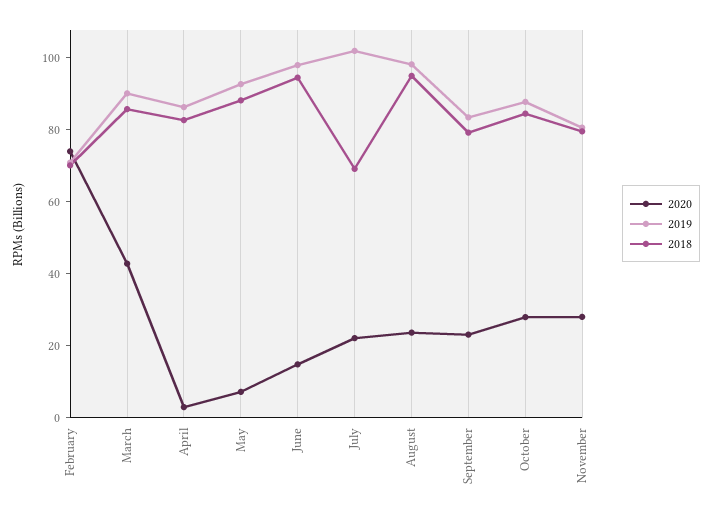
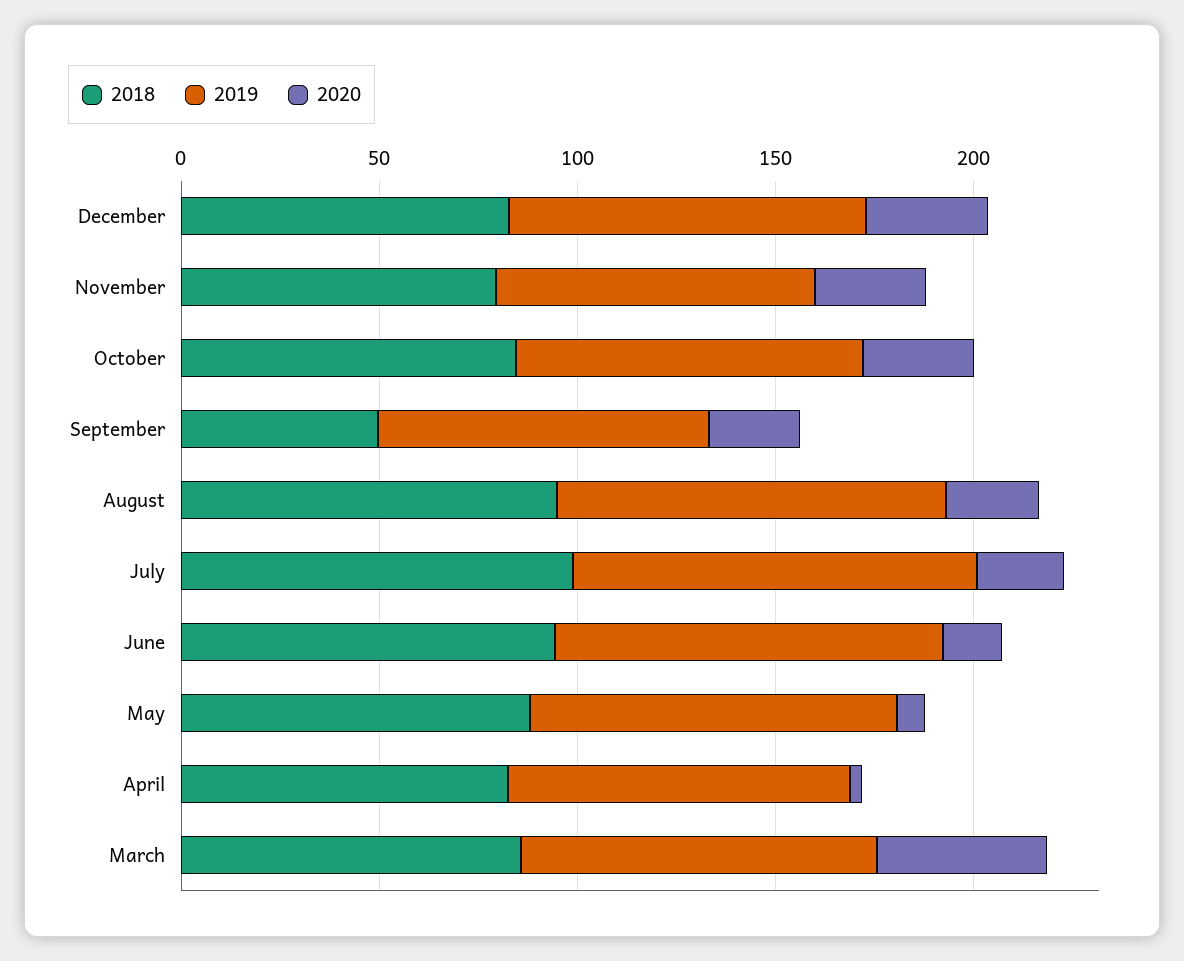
2020, February: 75 -> none
2019, February: 70 -> none
2018, February: 70 -> none
2018, July: 70 -> 100
2018, September: 80 -> 50
2018, December: none -> 80
2019, December: none -> 90
2020, December: none -> 30

